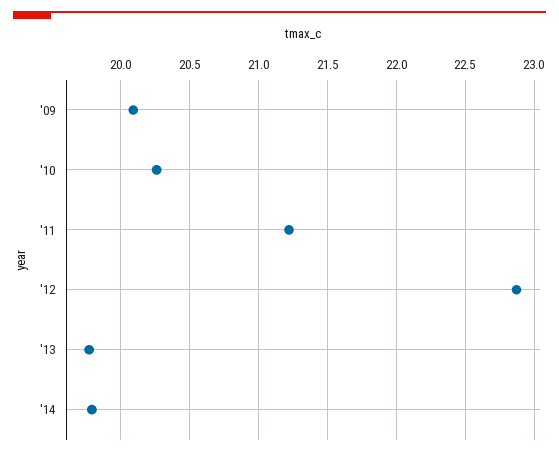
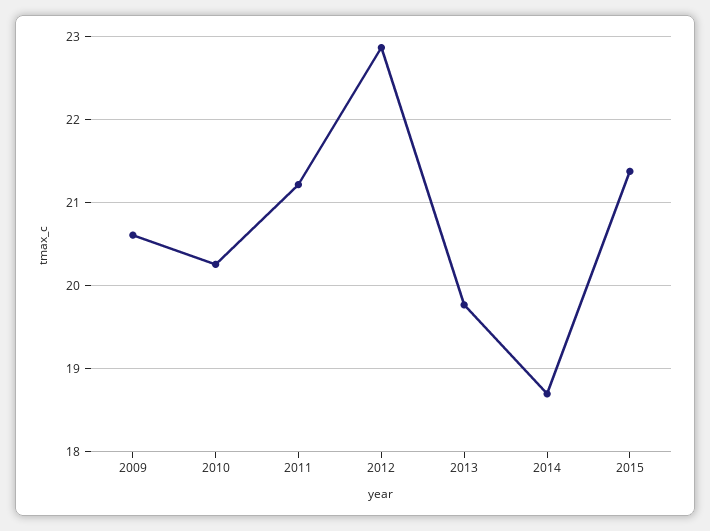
'09: 20.1 -> 20.6
'14: 19.8 -> 18.7
2015: none -> 21.4

